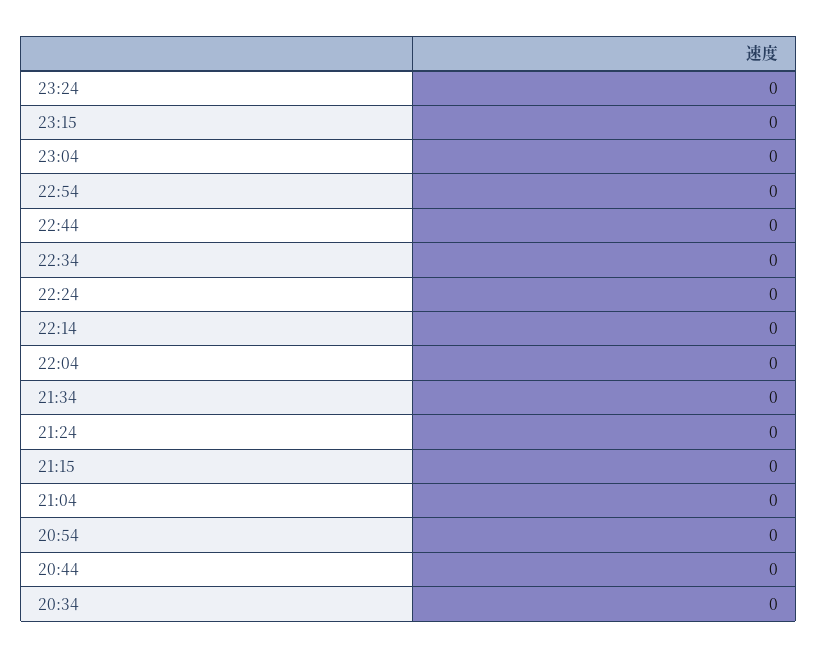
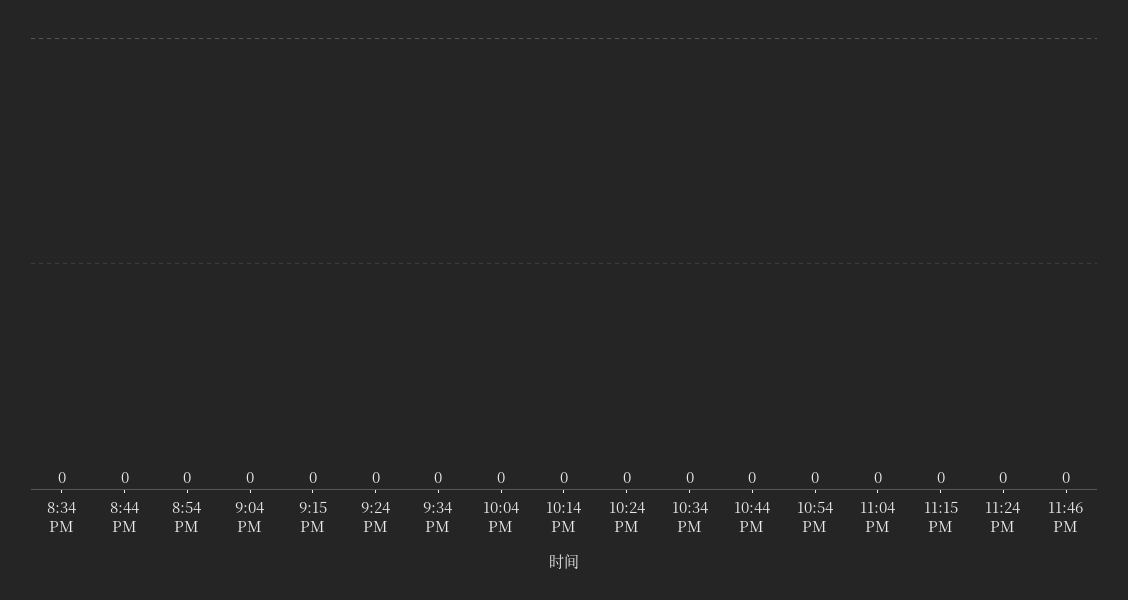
11:46 PM: none -> 0

